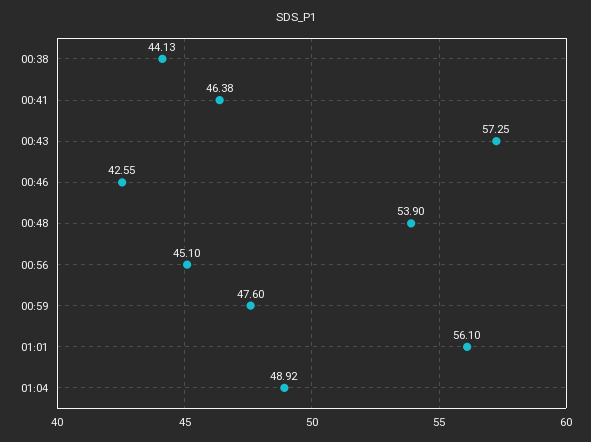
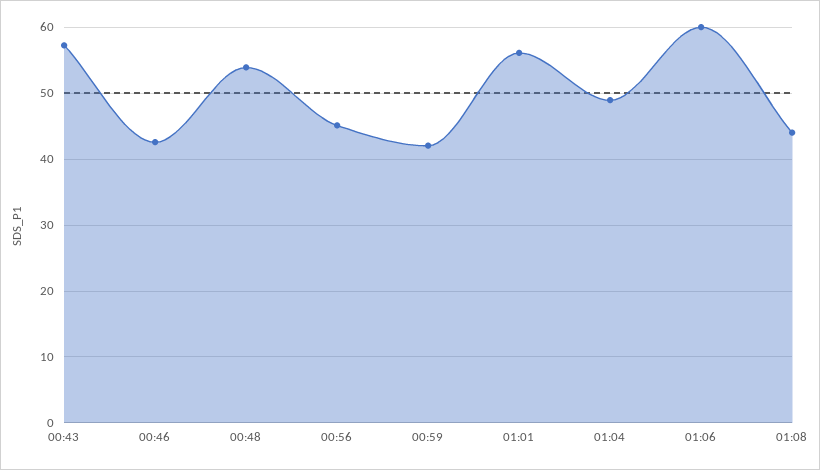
00:38: 44.13 -> none
00:41: 46.38 -> none
00:59: 47.6 -> 42
01:06: none -> 60
01:08: none -> 44

